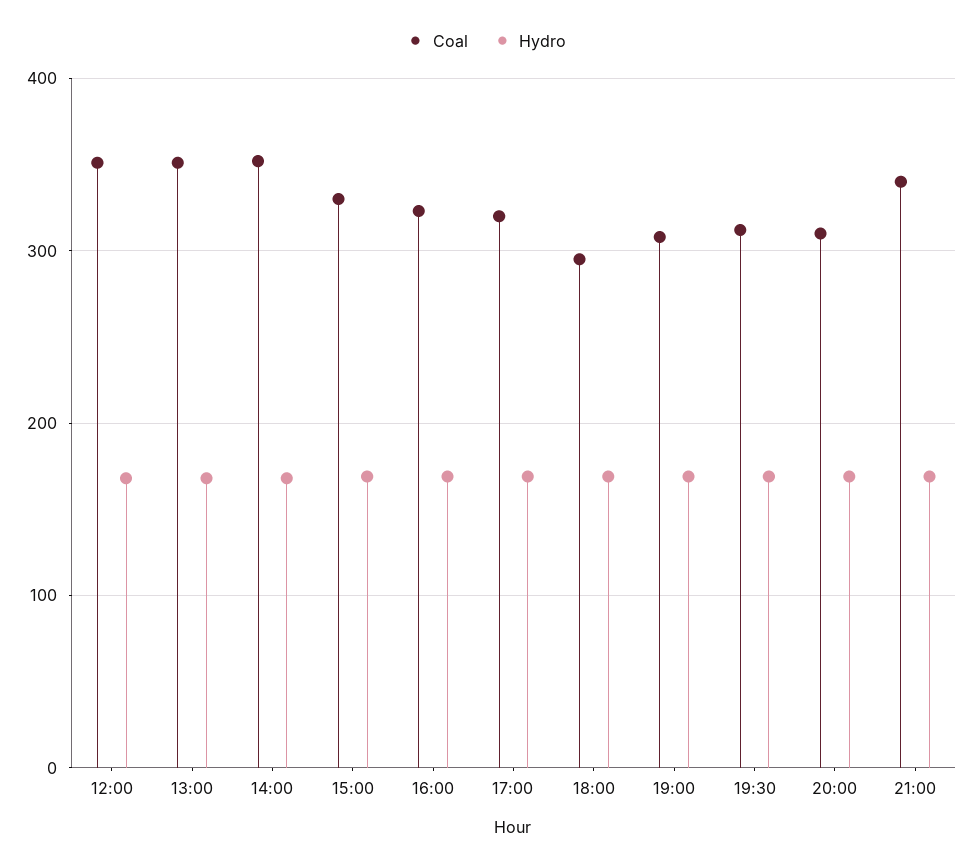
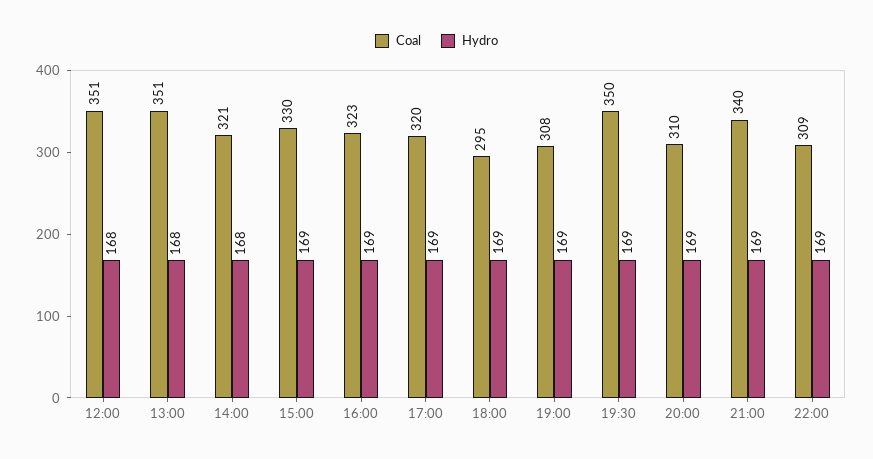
Coal, 14:00: 350 -> 321
Coal, 19:30: 310 -> 350
Coal, 22:00: none -> 309
Hydro, 22:00: none -> 169

